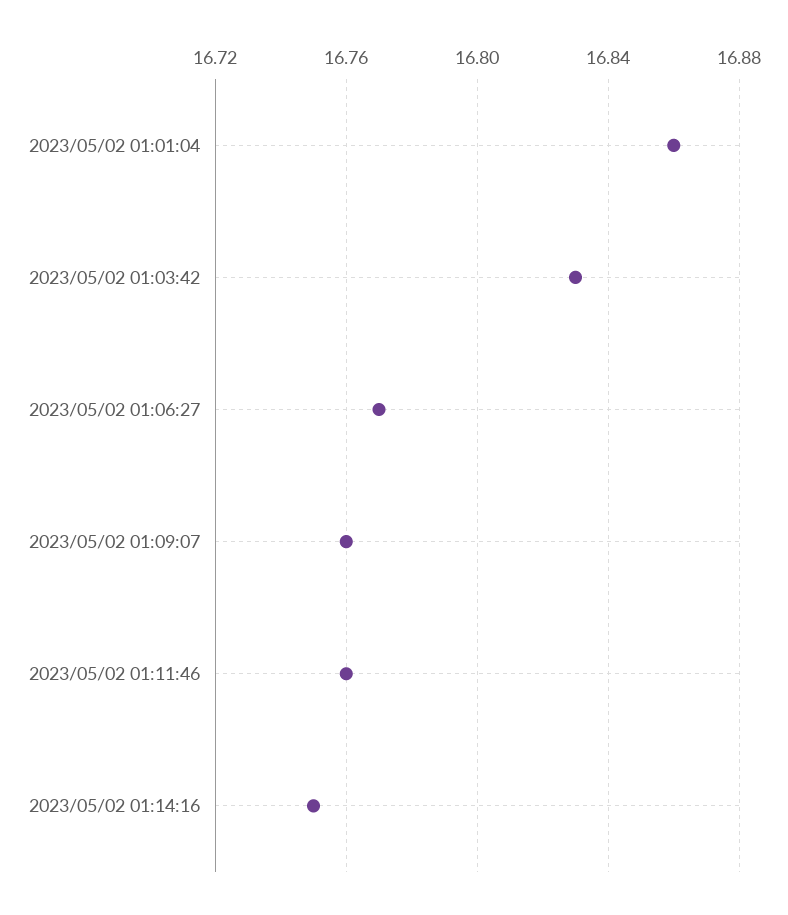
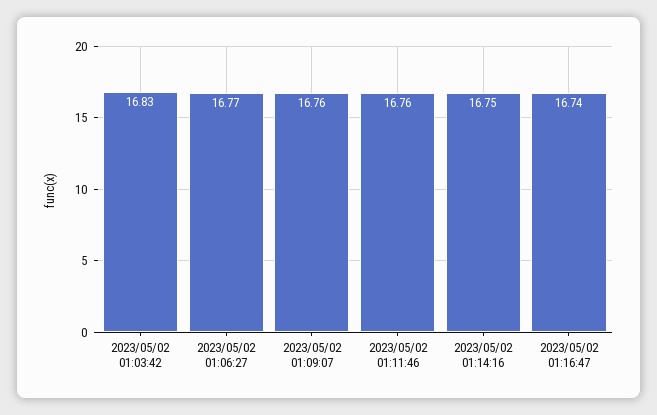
2023/05/02 01:01:04: 16.86 -> none
2023/05/02 01:16:47: none -> 16.74

